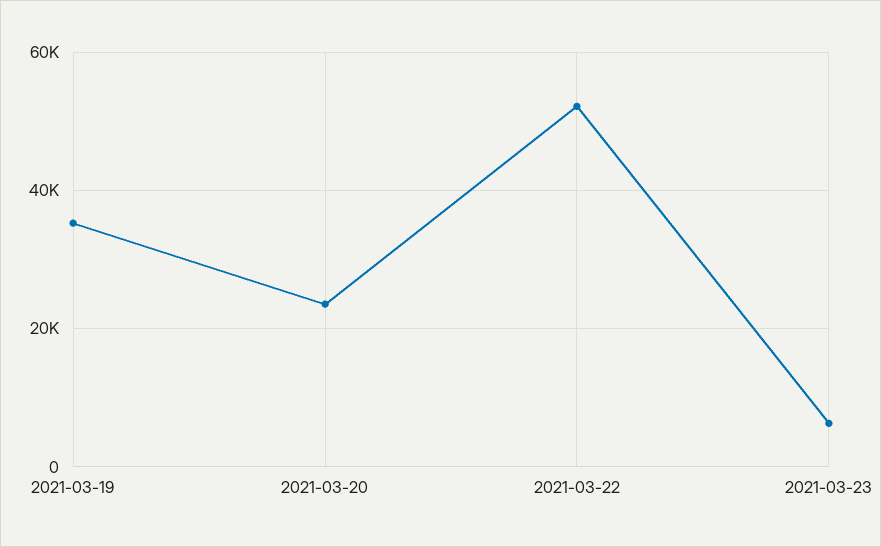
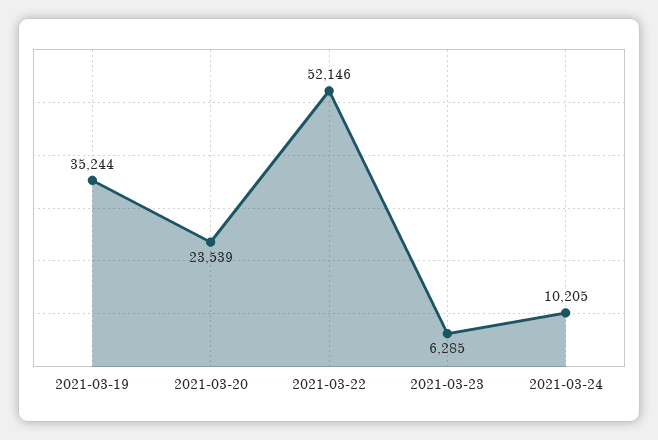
2021-03-24: none -> 10205

